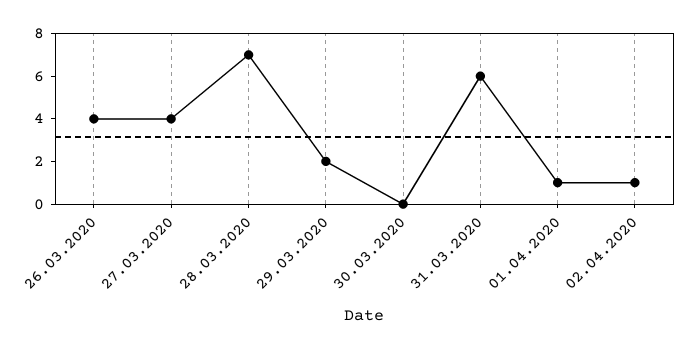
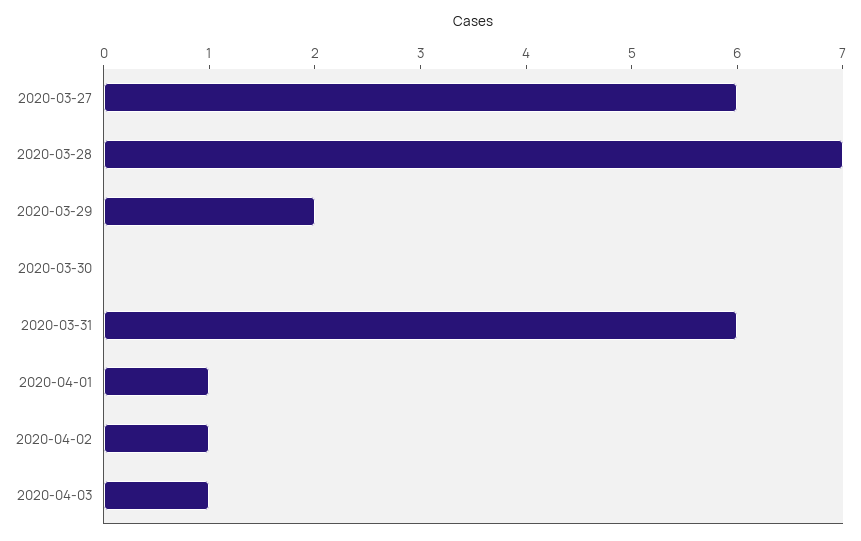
26.03.2020: 4 -> none
27.03.2020: 4 -> 6
2020-04-03: none -> 1

